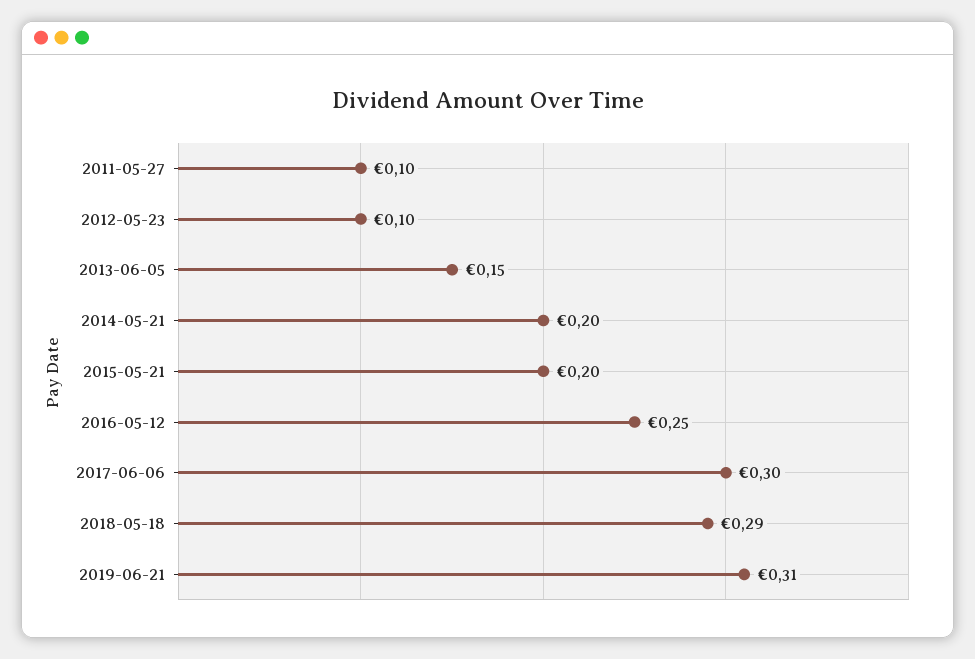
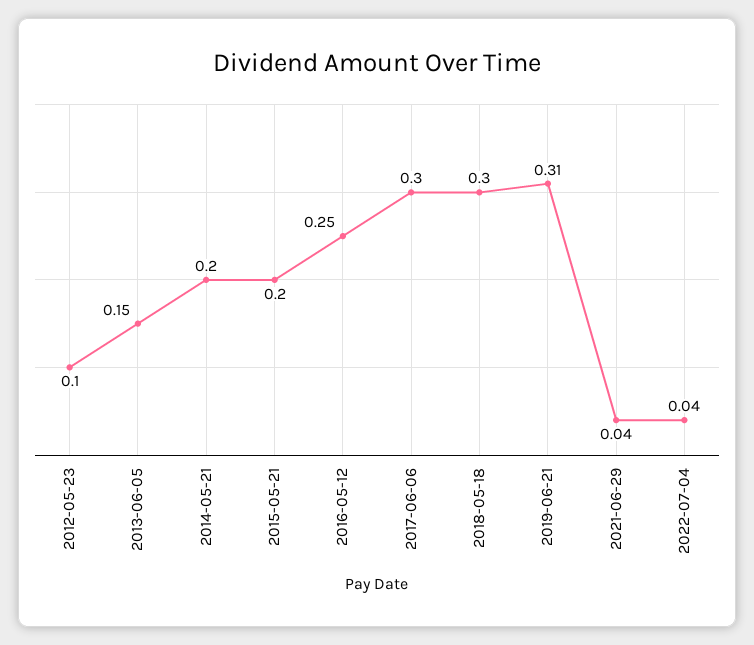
2011-05-27: 0.1 -> none
2018-05-18: 0.29 -> 0.3
2021-06-29: none -> 0.04
2022-07-04: none -> 0.04

